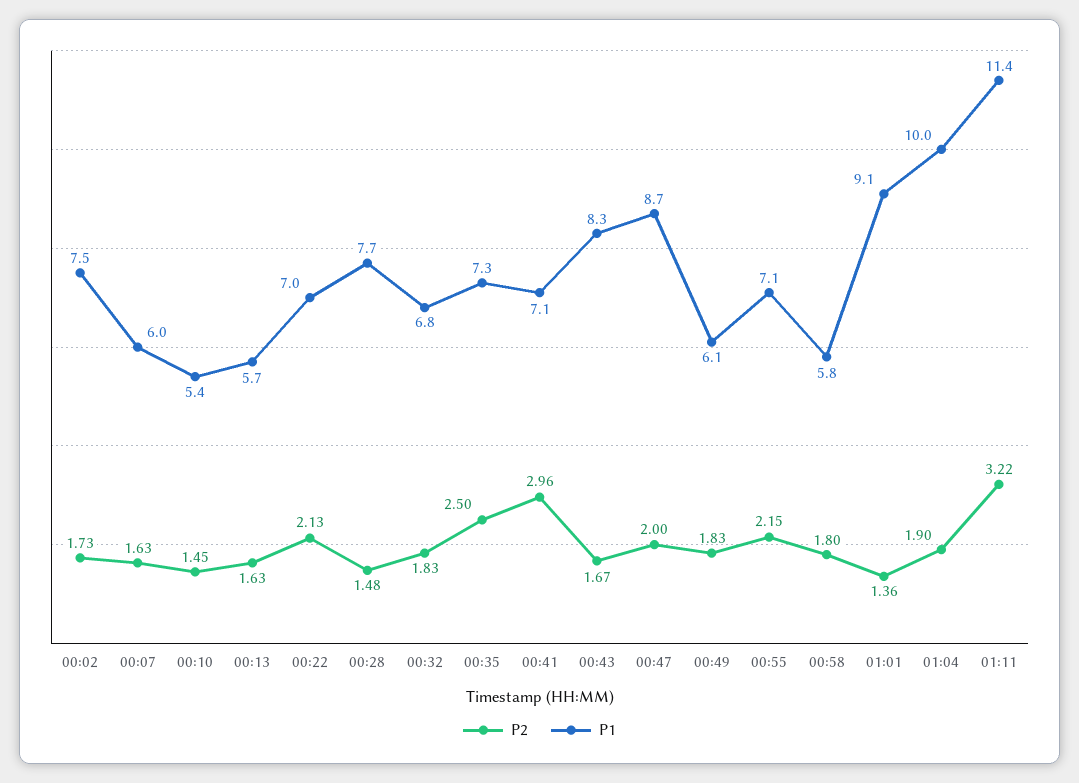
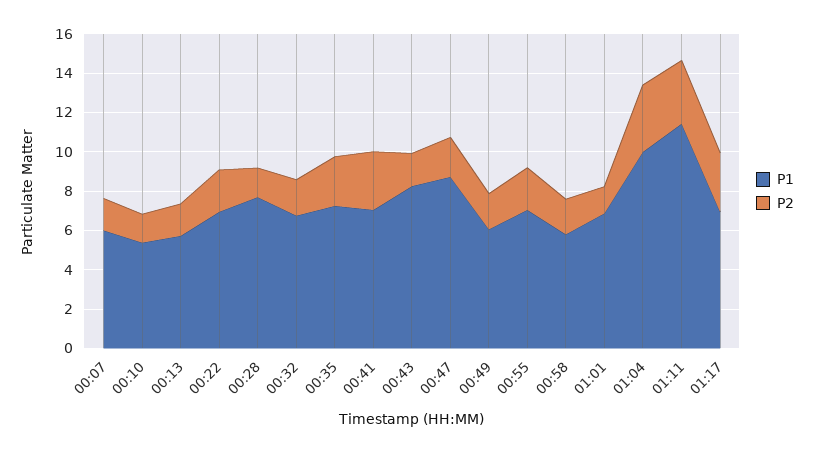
P2, 00:02: 1.73 -> none
P1, 00:02: 7.5 -> none
P1, 01:01: 9.1 -> 7
P2, 01:04: 1.9 -> 3.5
P1, 01:17: none -> 7
P2, 01:17: none -> 3

